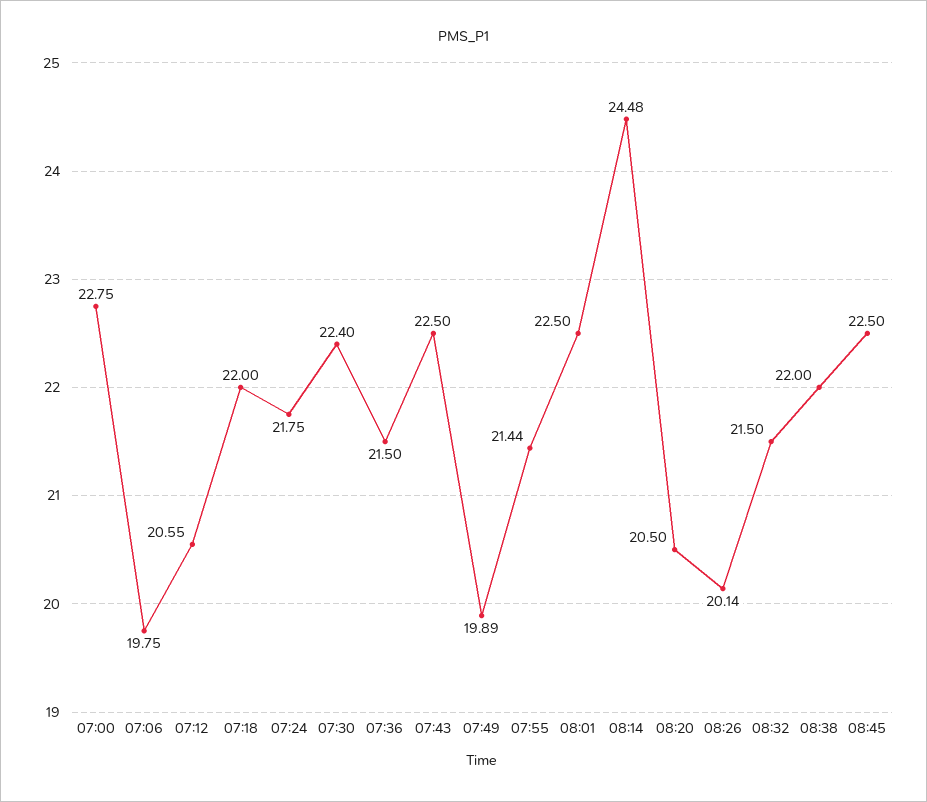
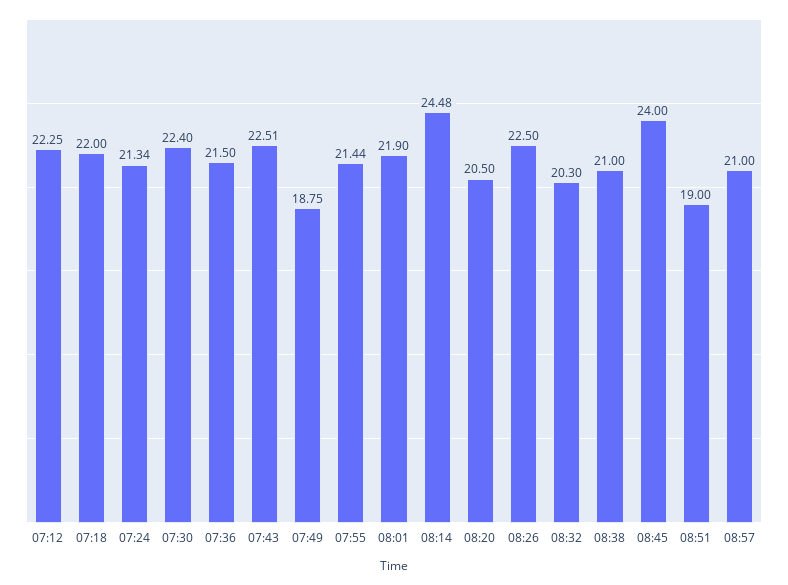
07:00: 22.75 -> none
07:06: 19.75 -> none
07:12: 20.55 -> 22.25
07:24: 21.75 -> 21.34
07:43: 22.5 -> 22.51
07:49: 19.89 -> 18.75
08:01: 22.5 -> 21.9
08:26: 20.14 -> 22.5
08:32: 21.5 -> 20.3
08:38: 22 -> 21
08:45: 22.5 -> 24
08:51: none -> 19
08:57: none -> 21

